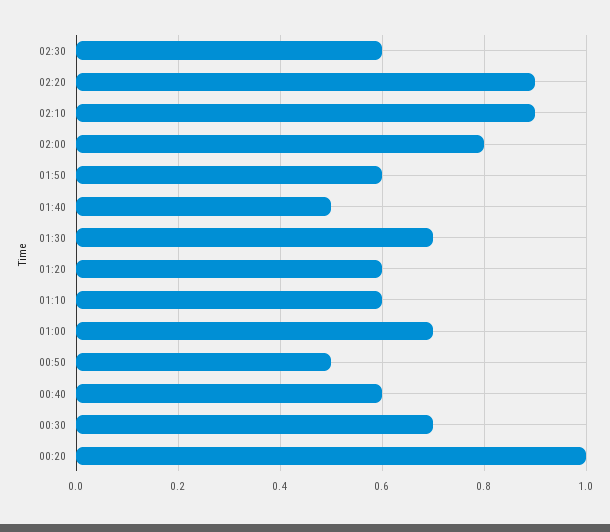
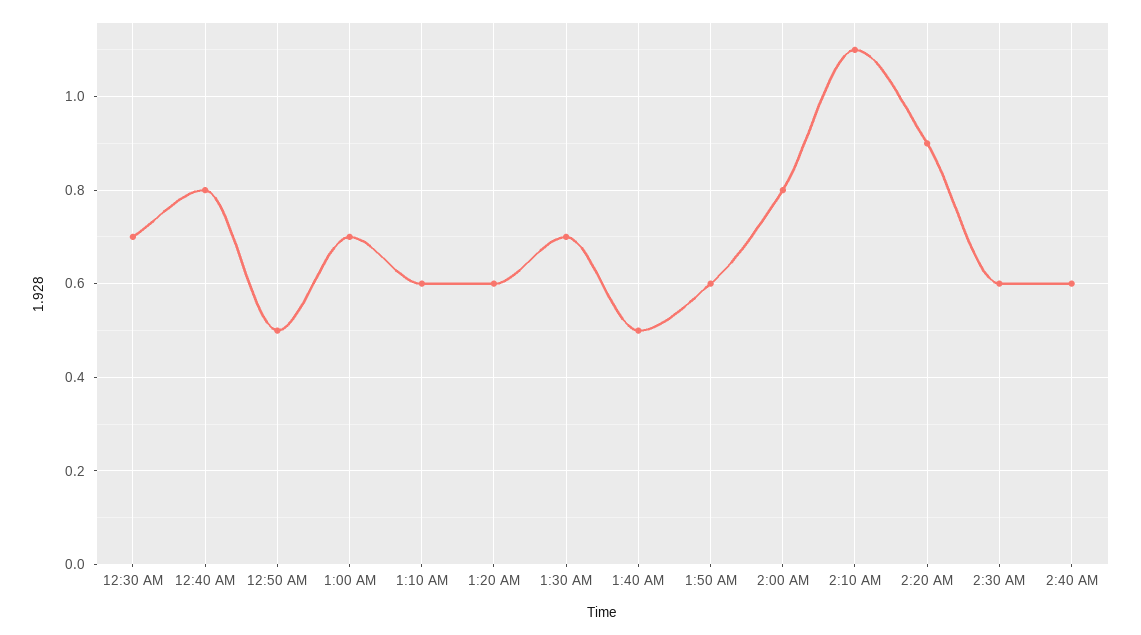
02:10: 0.9 -> 1.1
00:40: 0.6 -> 0.8
00:20: 1 -> none
2:40 AM: none -> 0.6

